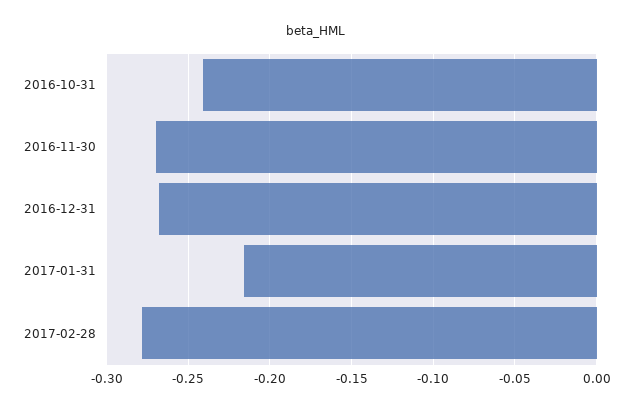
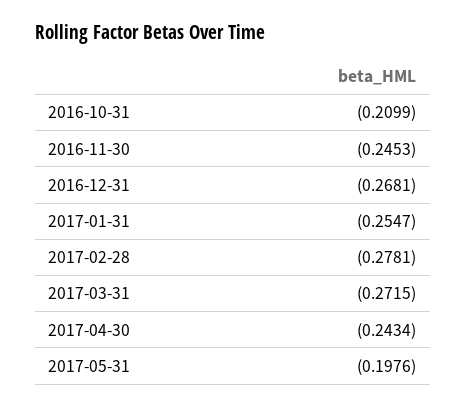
2016-10-31: -0.24 -> -0.2099
2016-11-30: -0.27 -> -0.2453
2017-01-31: -0.215 -> -0.2547
2017-03-31: none -> -0.2715
2017-04-30: none -> -0.2434
2017-05-31: none -> -0.1976

